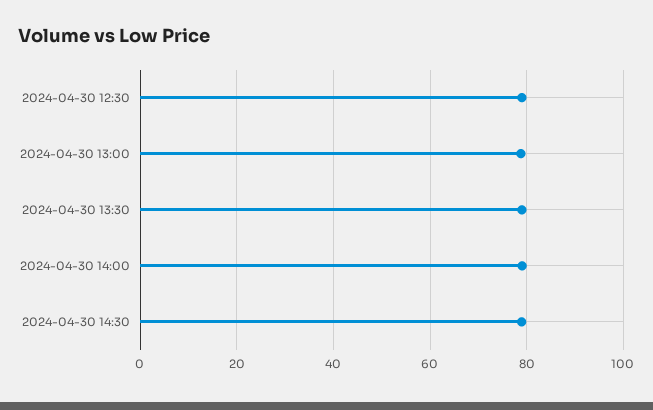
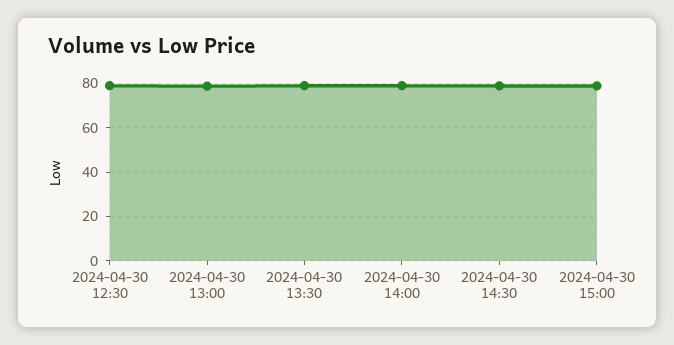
2024-04-30 15:00: none -> 80

